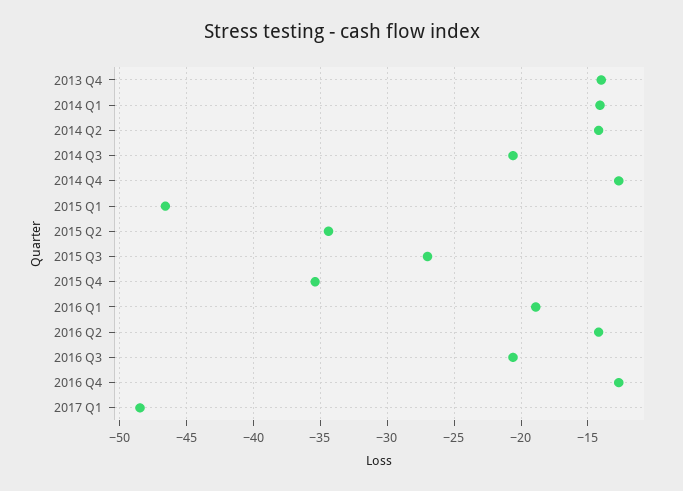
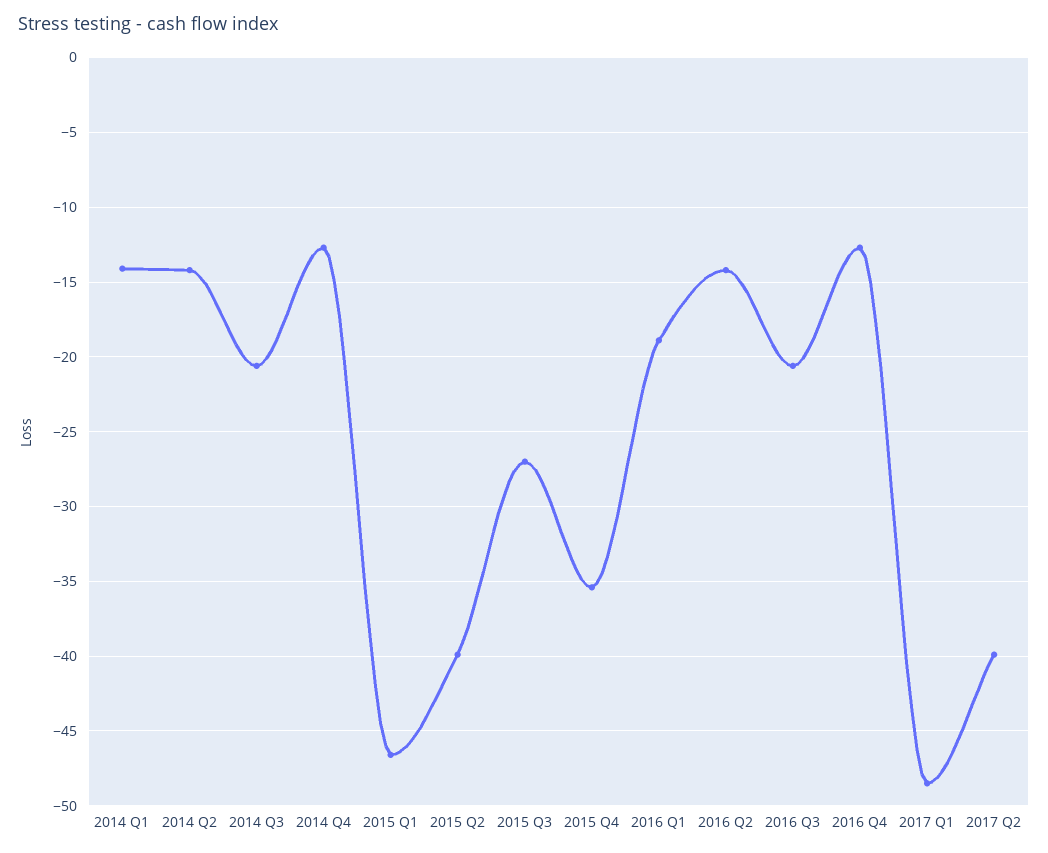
2013 Q4: -14 -> none
2015 Q2: -34.5 -> -40
2017 Q2: none -> -40

